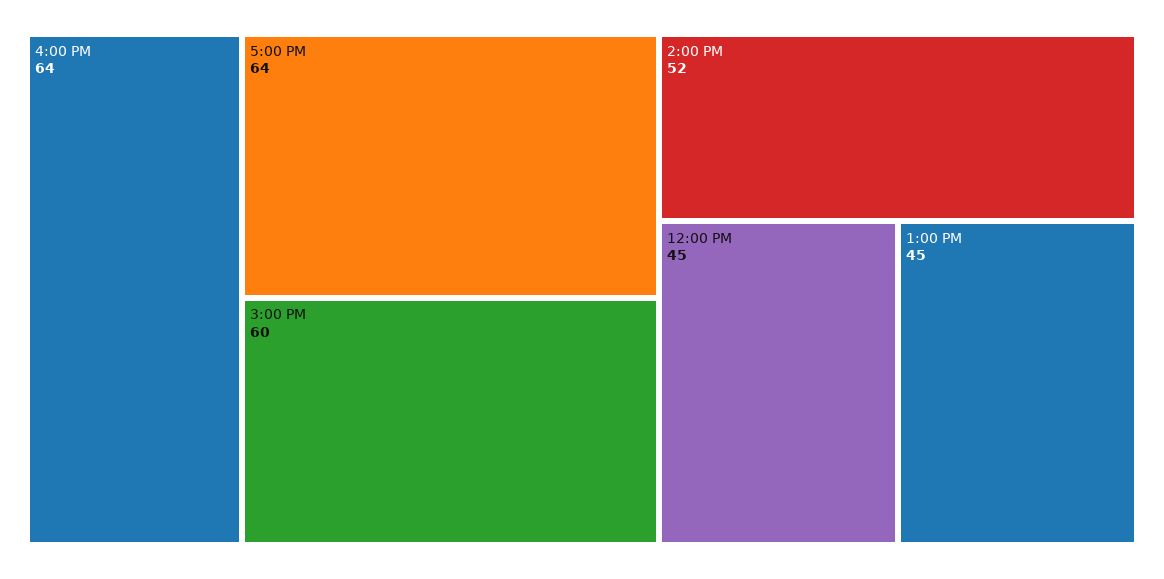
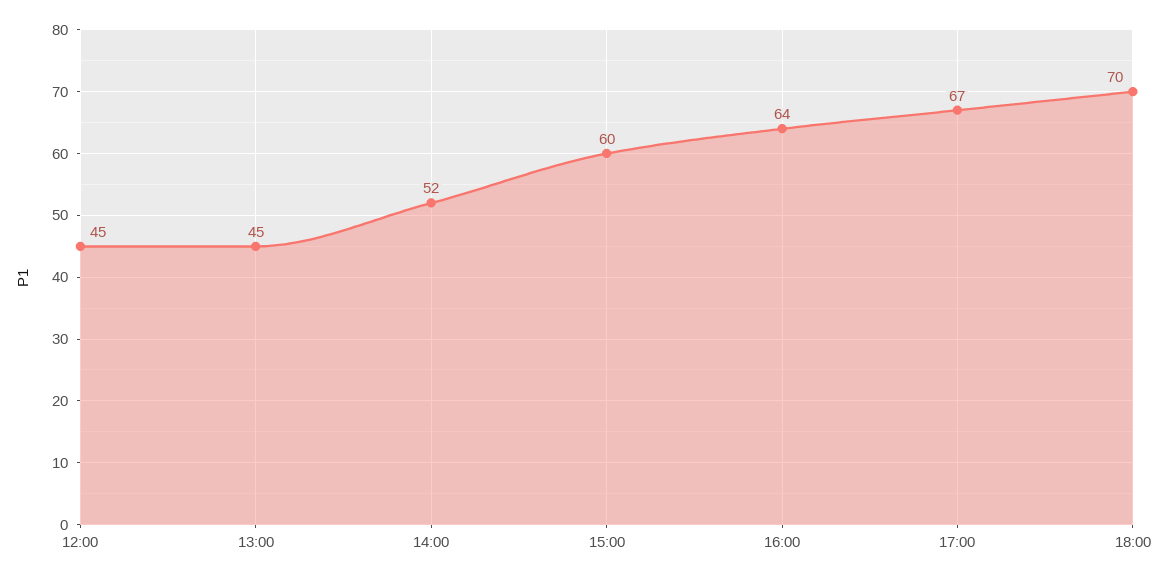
5:00 PM: 64 -> 67
18:00: none -> 70

